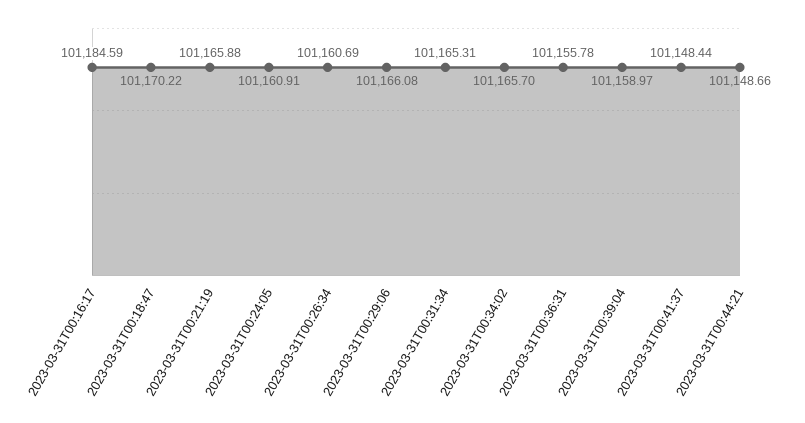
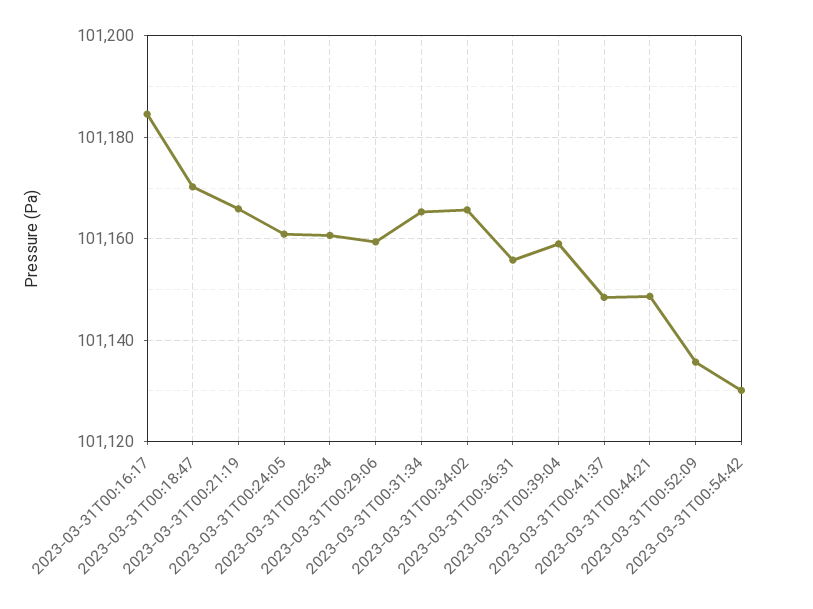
2023-03-31T00:29:06: 101166.08 -> 101160
2023-03-31T00:52:09: none -> 101136
2023-03-31T00:54:42: none -> 101130

